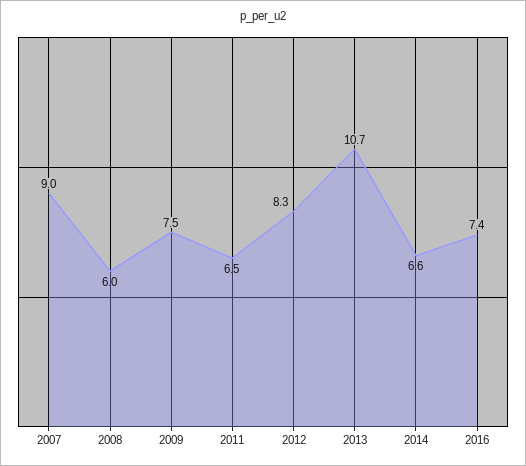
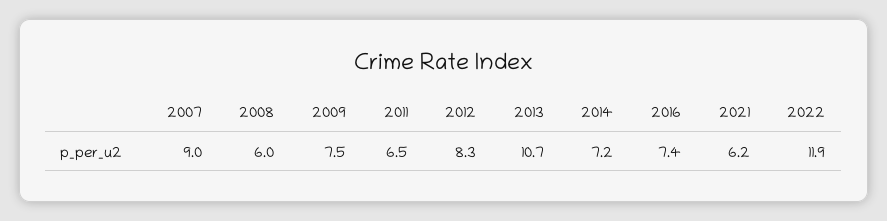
2014: 6.6 -> 7.2
2021: none -> 6.2
2022: none -> 11.9

